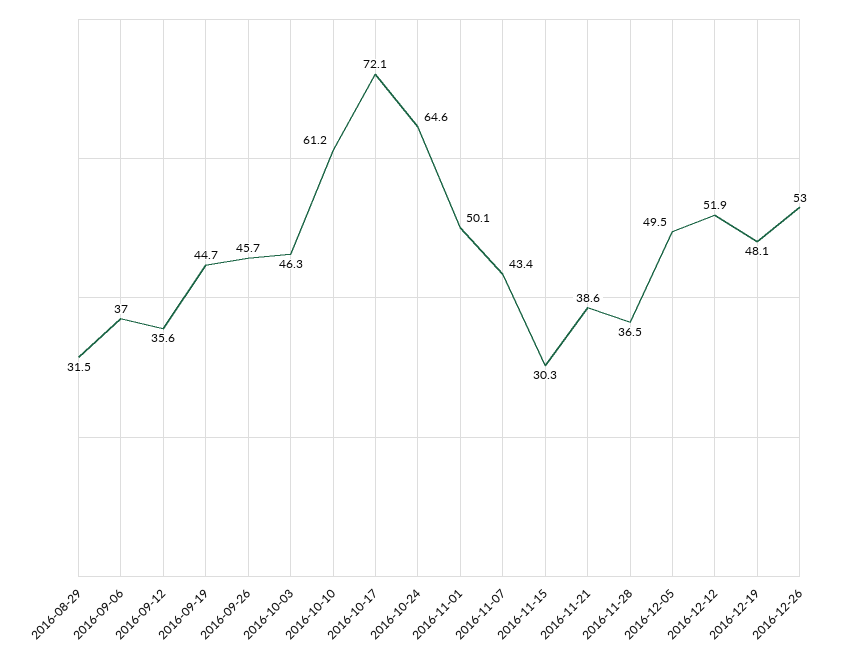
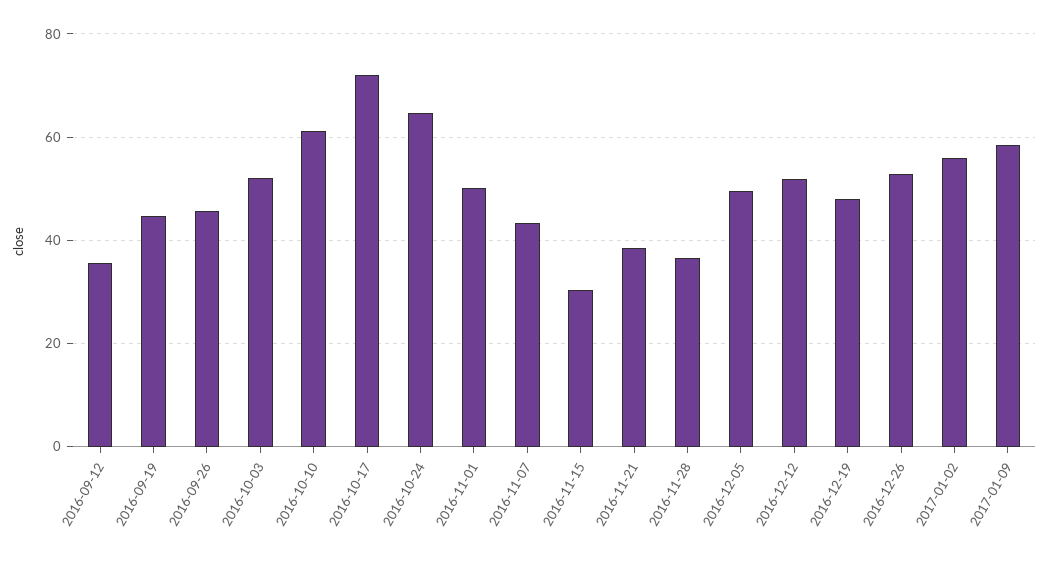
2016-08-29: 31.5 -> none
2016-09-06: 37 -> none
2016-10-03: 46.3 -> 52
2017-01-02: none -> 56
2017-01-09: none -> 58

